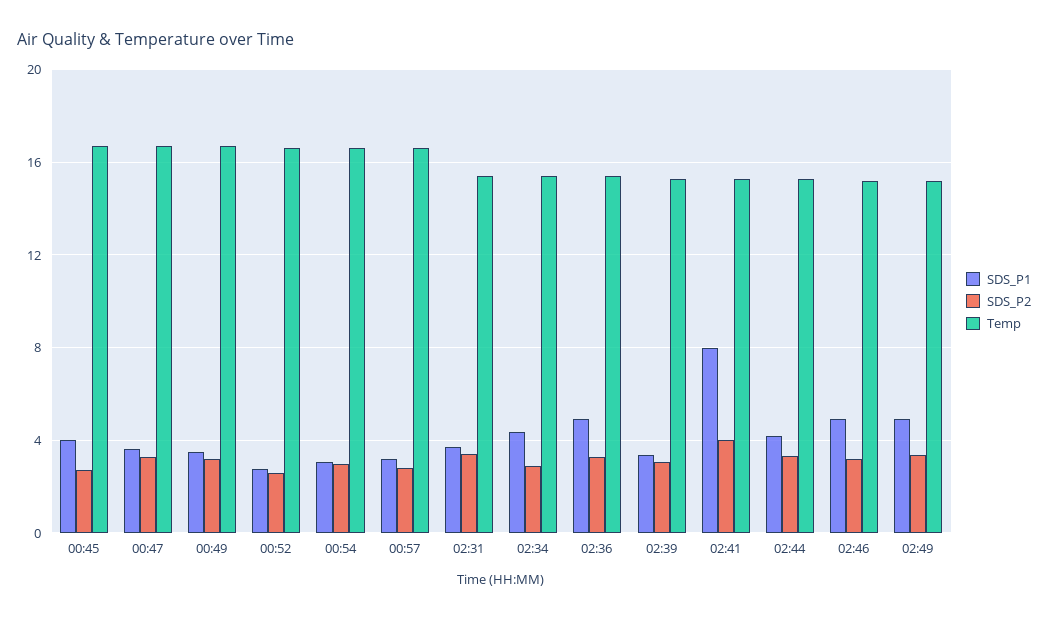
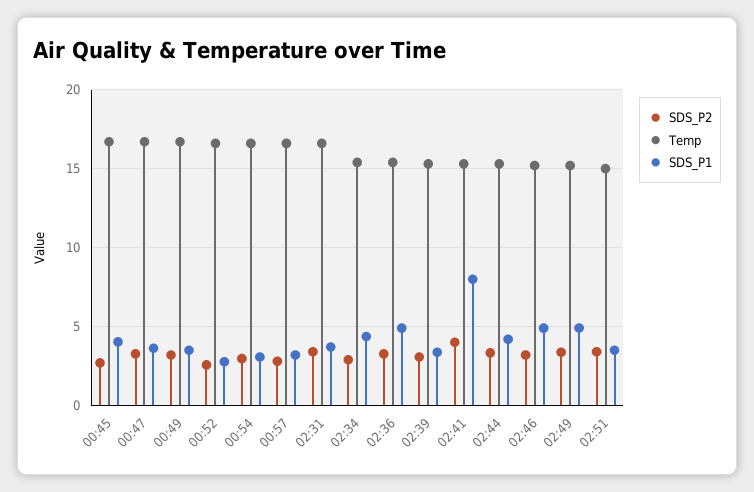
Temp, 02:31: 15.5 -> 16.5
SDS_P2, 02:51: none -> 3.5
Temp, 02:51: none -> 15
SDS_P1, 02:51: none -> 3.5

